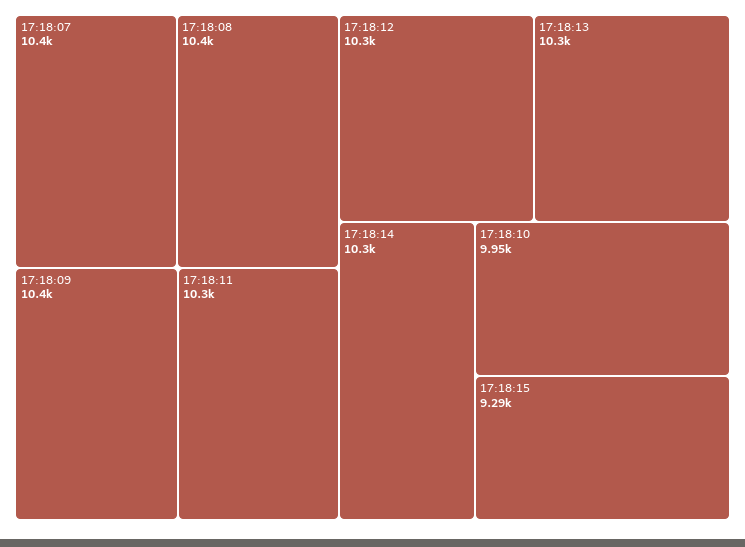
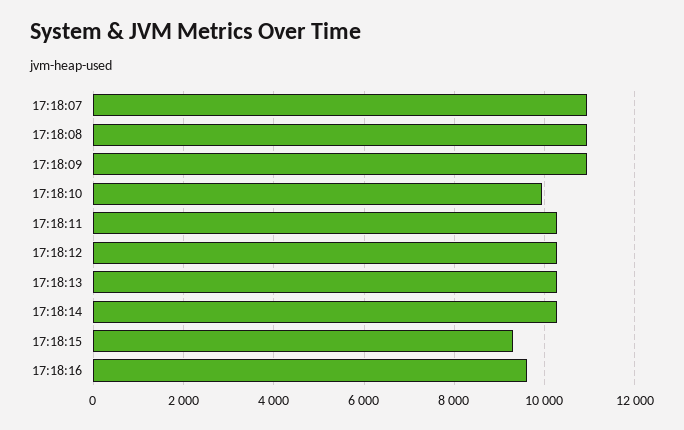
17:18:07: 10400 -> 11000
17:18:08: 10400 -> 11000
17:18:09: 10400 -> 11000
17:18:16: none -> 9600

